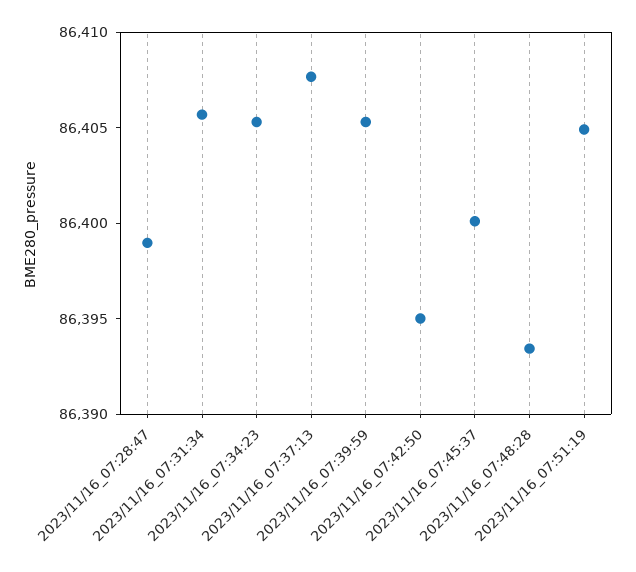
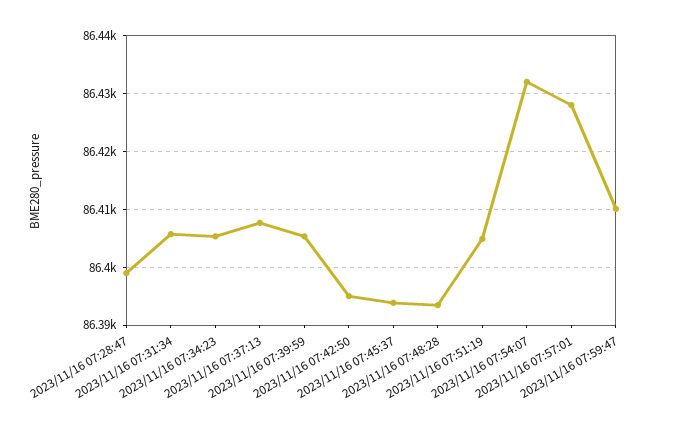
2023/11/16_07:45:37: 86400 -> 86394
2023/11/16 07:54:07: none -> 86432
2023/11/16 07:57:01: none -> 86428
2023/11/16 07:59:47: none -> 86410

